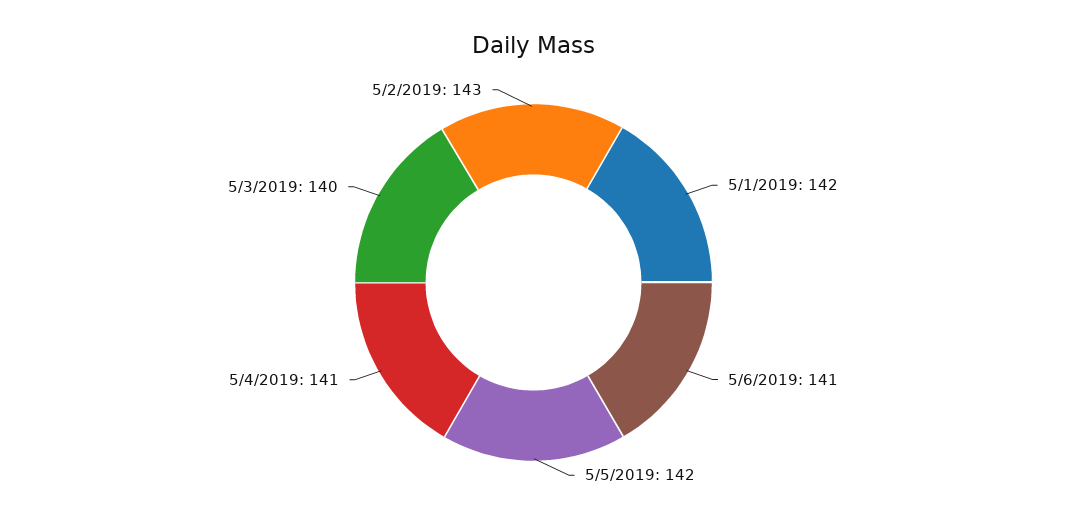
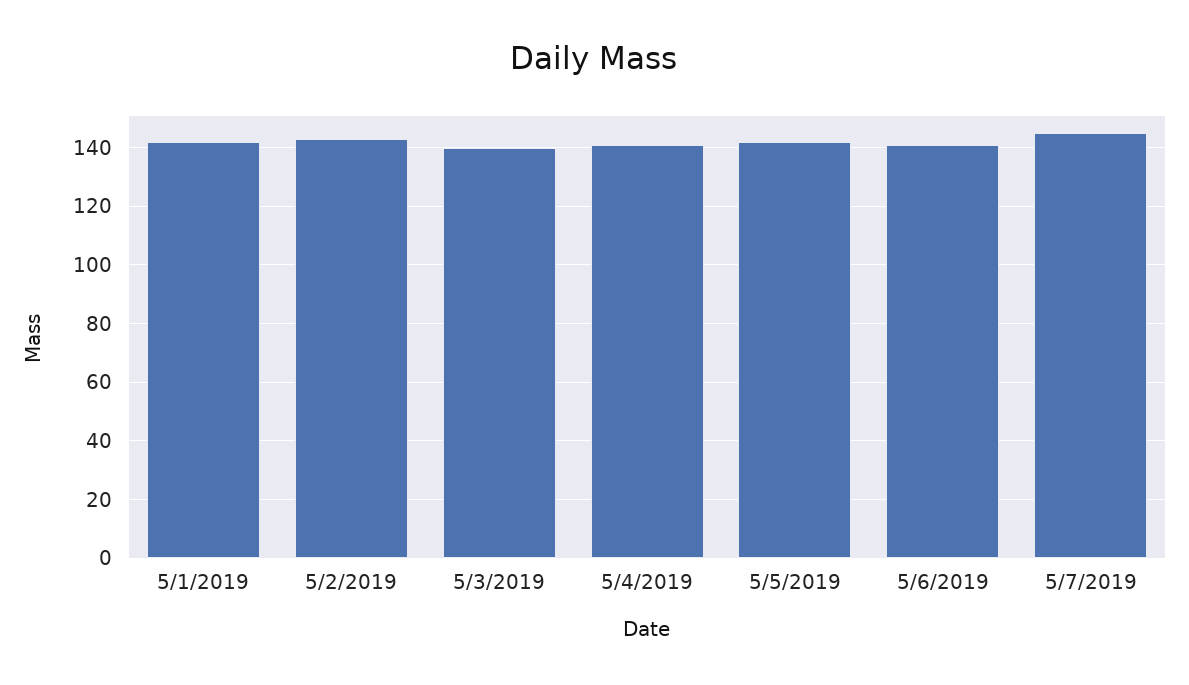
5/7/2019: none -> 145

